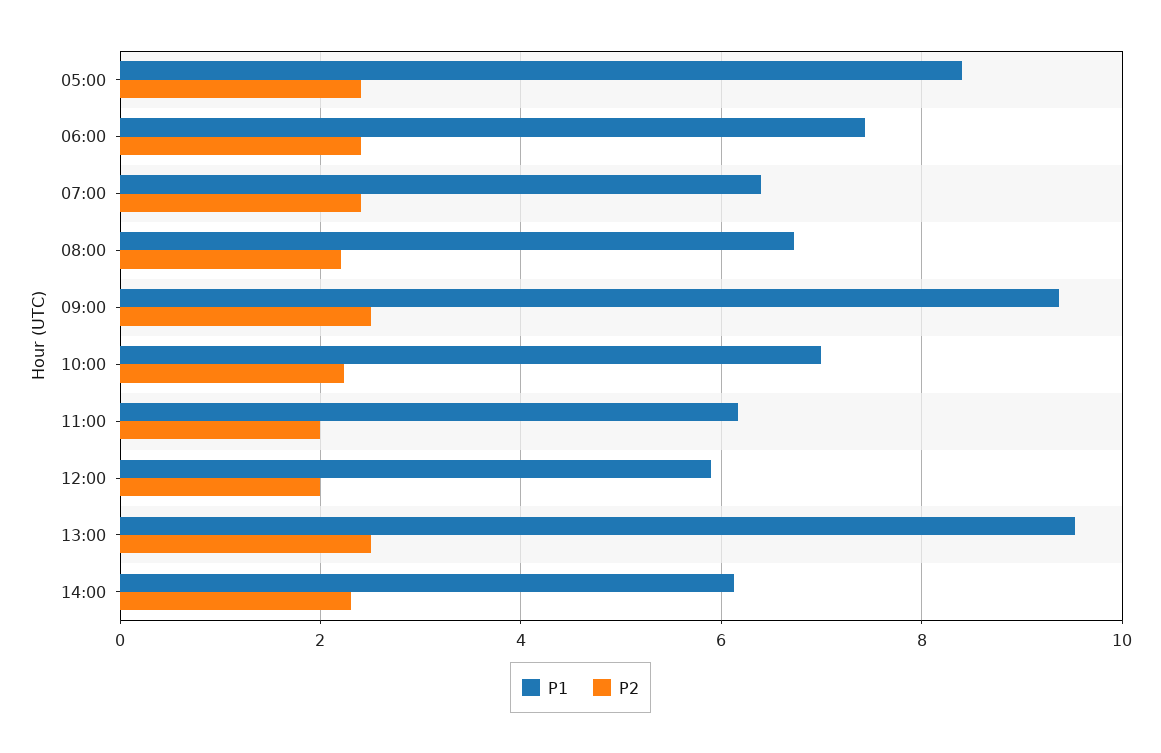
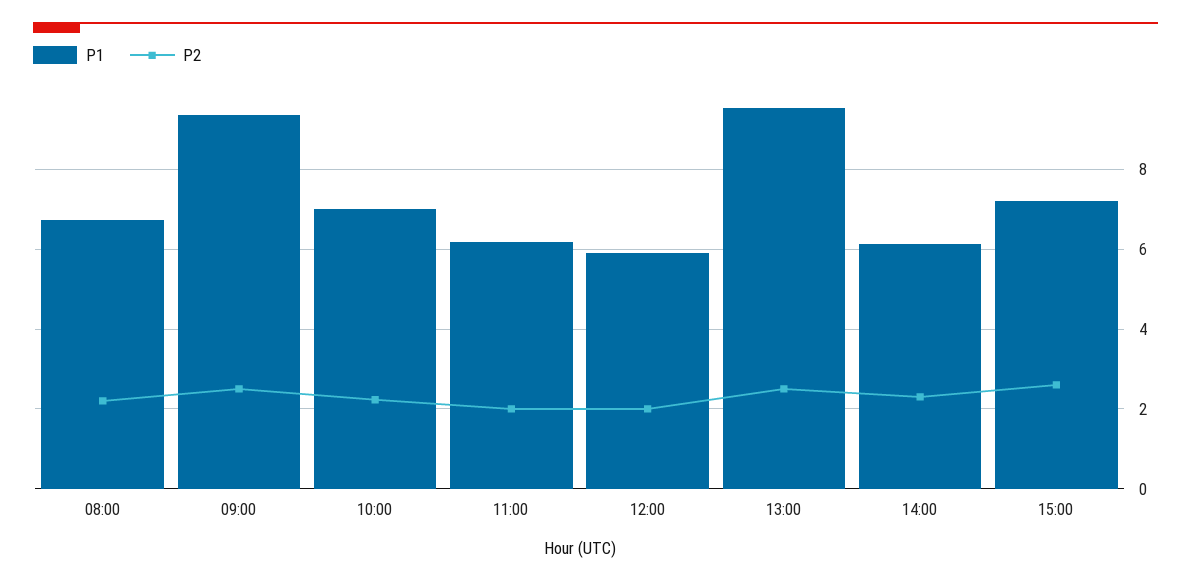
P1, 05:00: 8.4 -> none
P2, 05:00: 2.4 -> none
P1, 06:00: 7.4 -> none
P2, 06:00: 2.4 -> none
P1, 07:00: 6.4 -> none
P2, 07:00: 2.4 -> none
P1, 15:00: none -> 7.2
P2, 15:00: none -> 2.6

